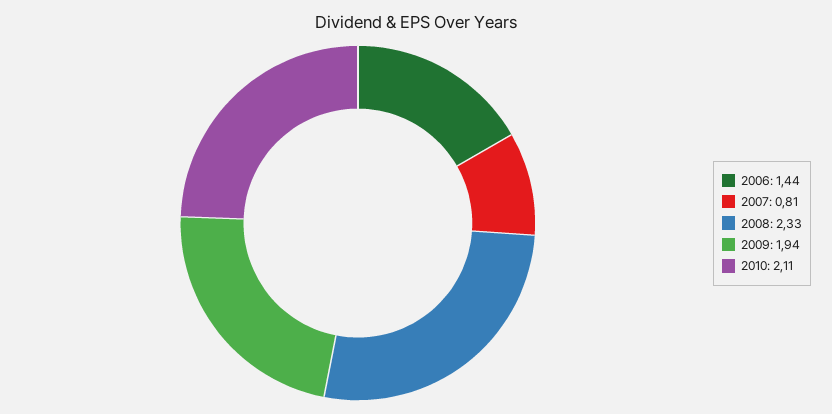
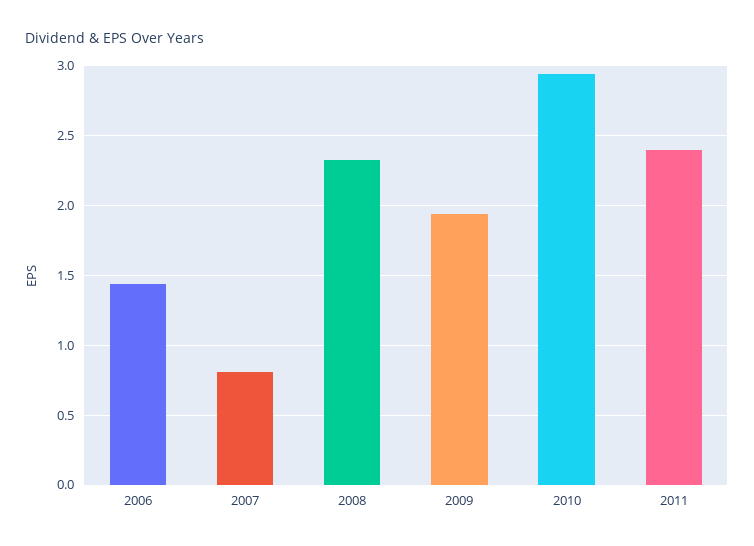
2010: 2.11 -> 2.95
2011: none -> 2.4

